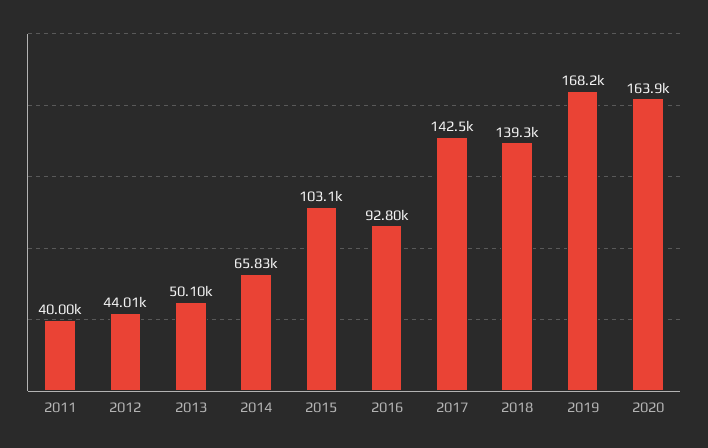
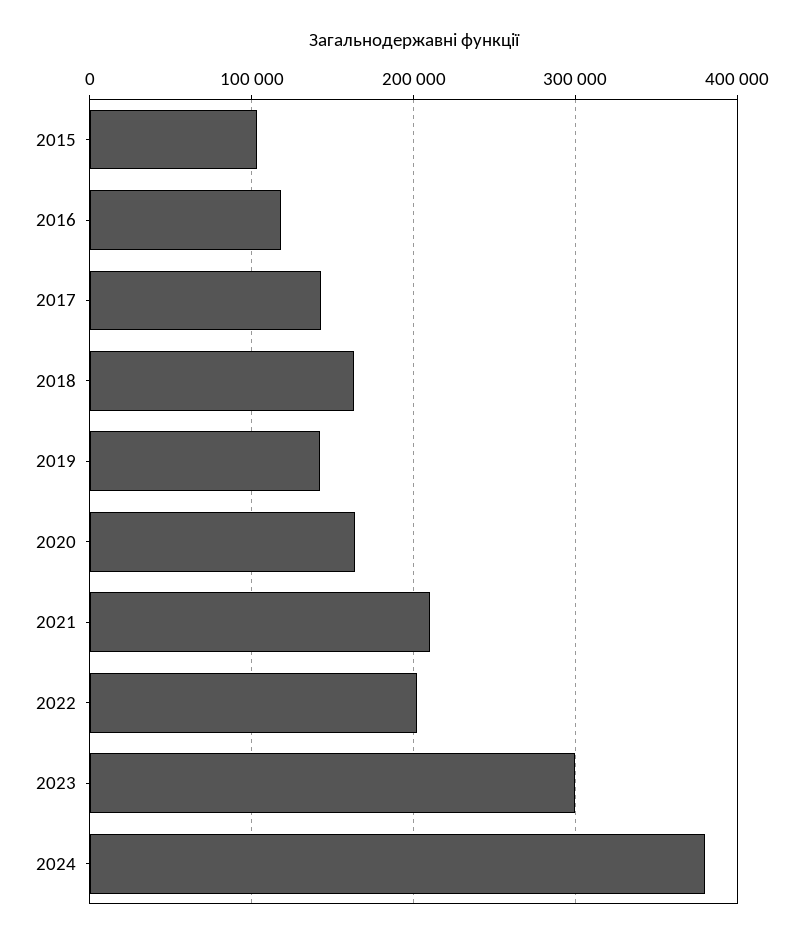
2011: 40000 -> none
2012: 44010 -> none
2013: 50100 -> none
2014: 65830 -> none
2016: 92800 -> 120000
2018: 139300 -> 160000
2019: 168200 -> 140000
2021: none -> 210000
2022: none -> 200000
2023: none -> 300000
2024: none -> 380000

